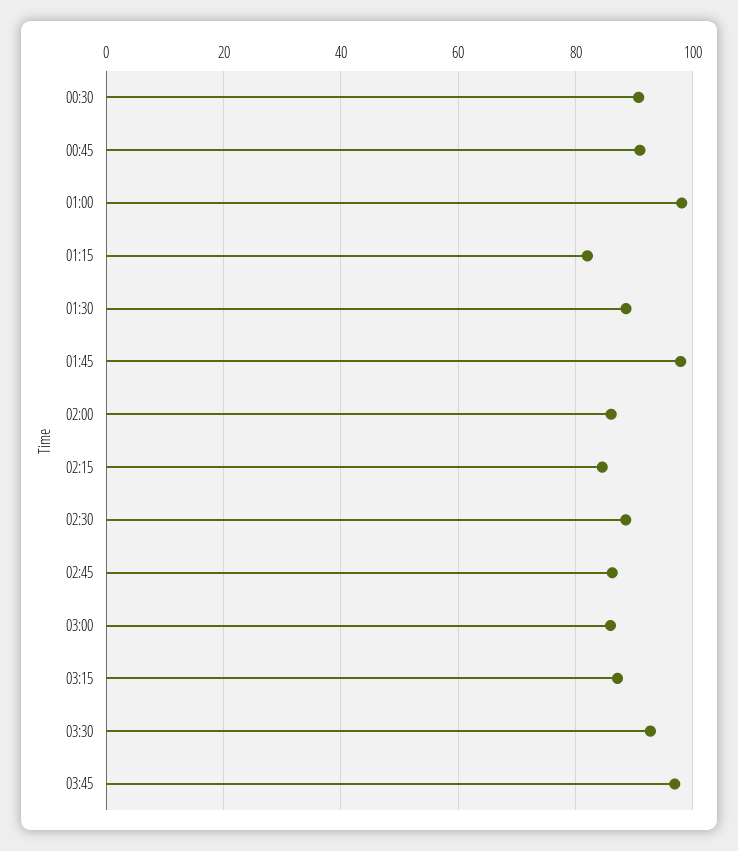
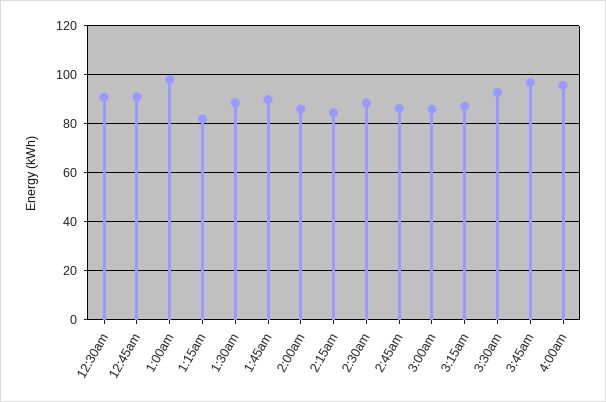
01:45: 98 -> 90
4:00am: none -> 95

